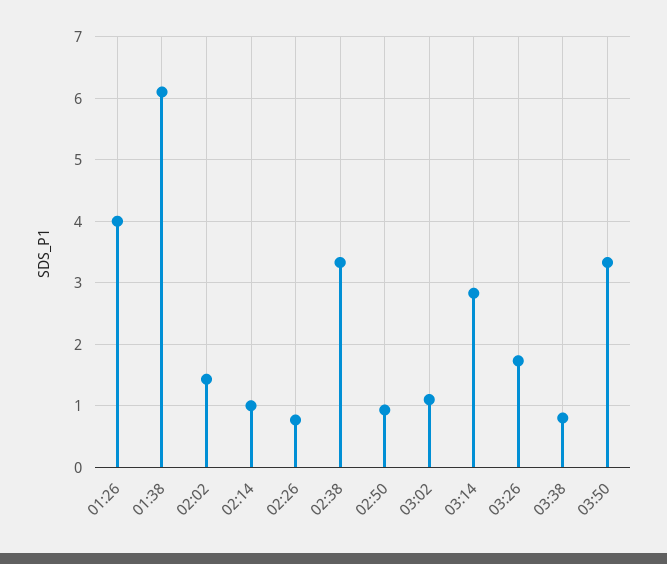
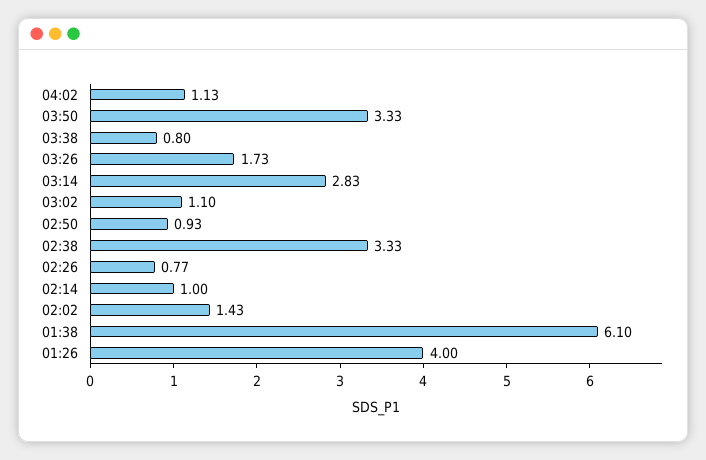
04:02: none -> 1.13

